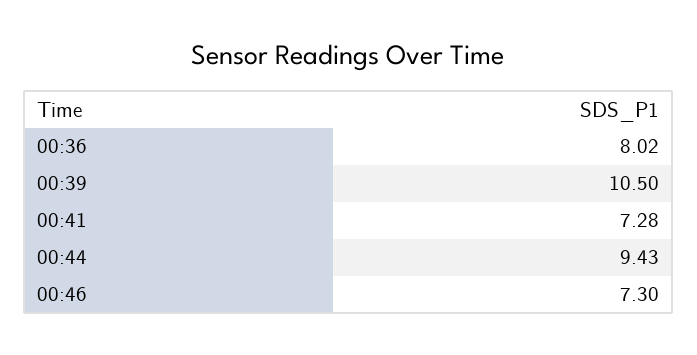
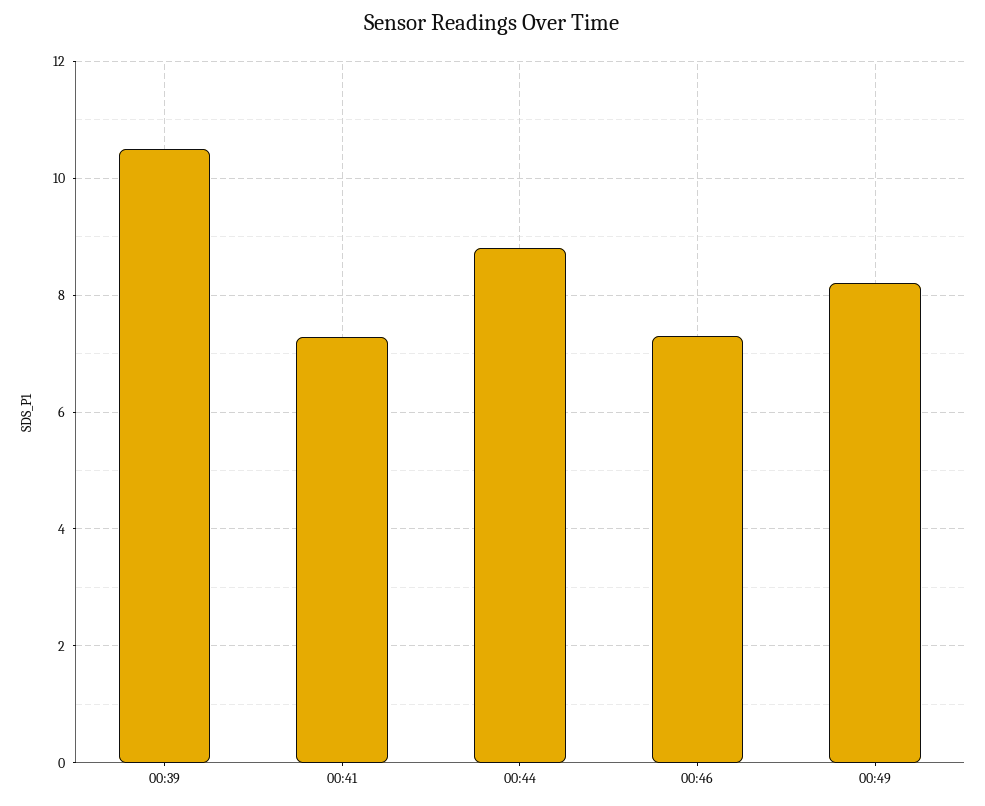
00:36: 8.02 -> none
00:44: 9.43 -> 8.8
00:49: none -> 8.2

